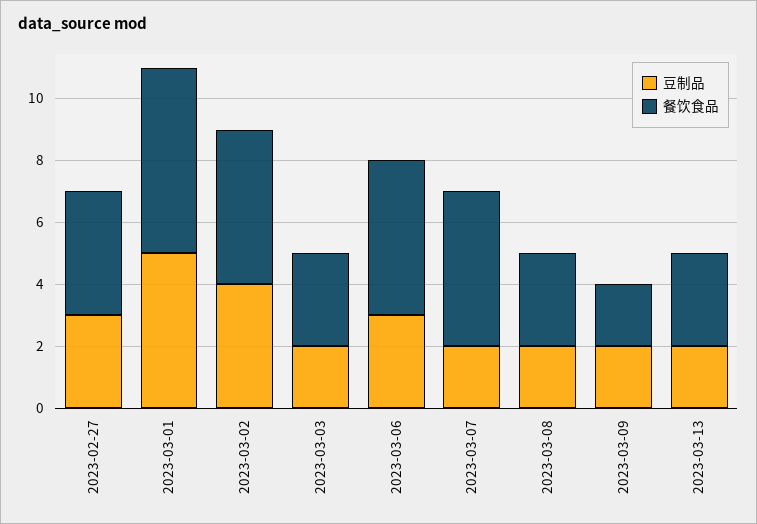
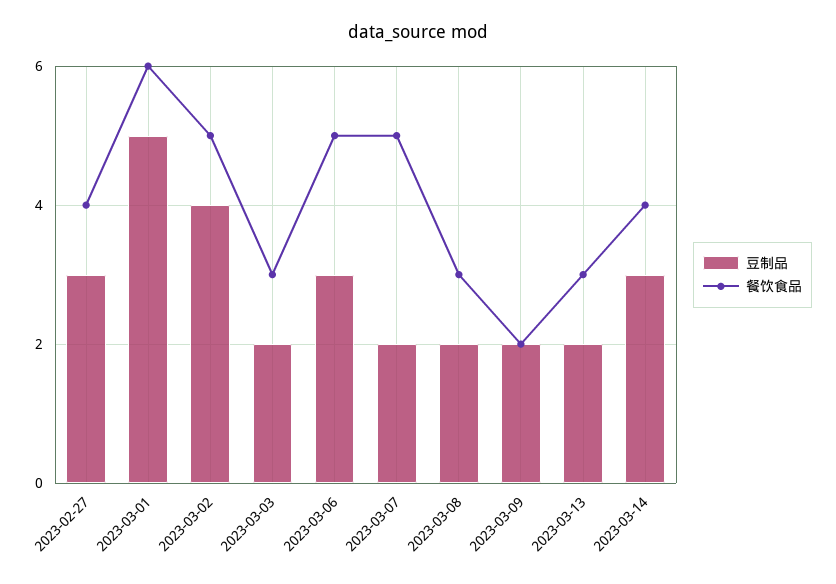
豆制品, 2023-03-14: none -> 3
餐饮食品, 2023-03-14: none -> 4

